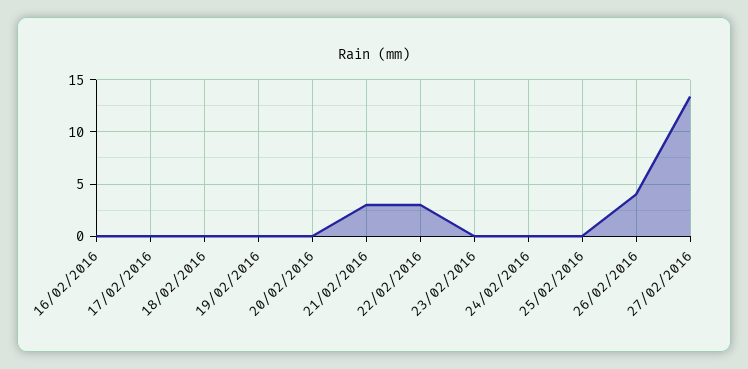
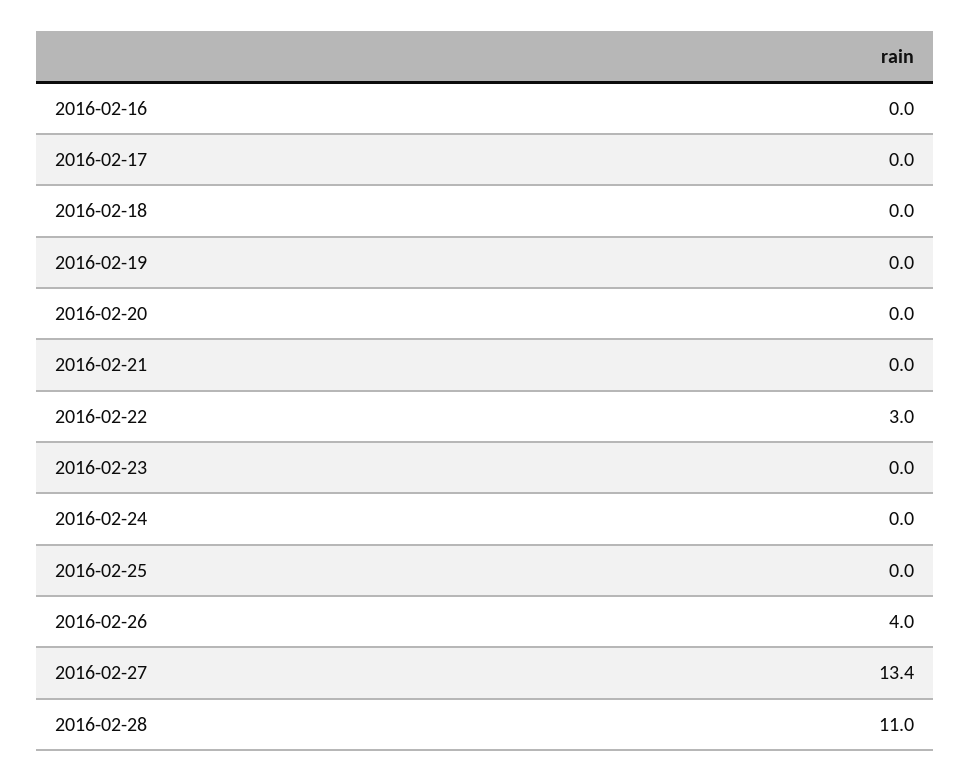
21/02/2016: 3 -> 0
2016-02-28: none -> 11

